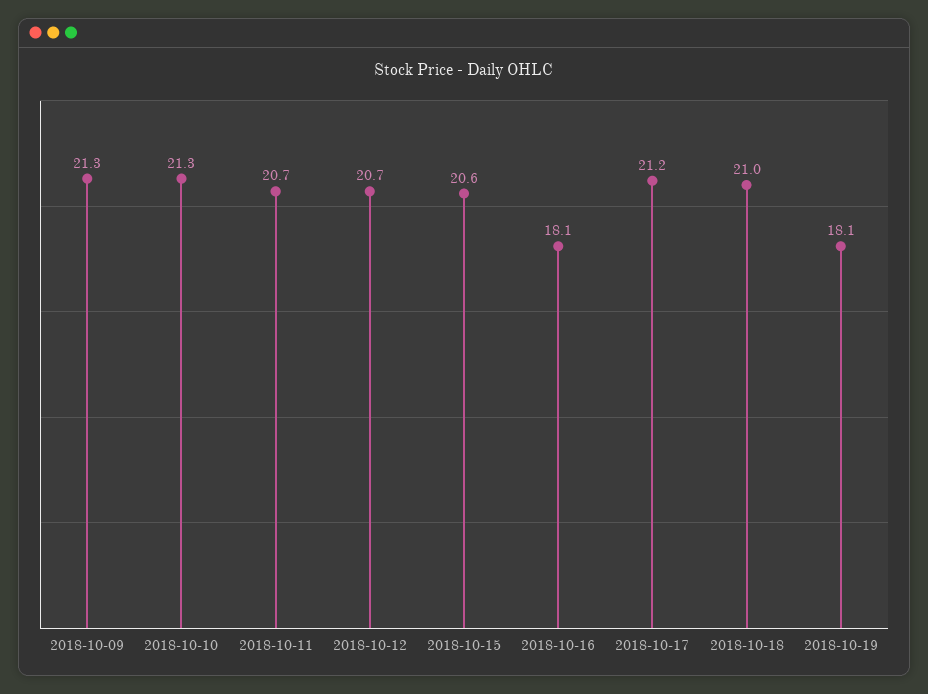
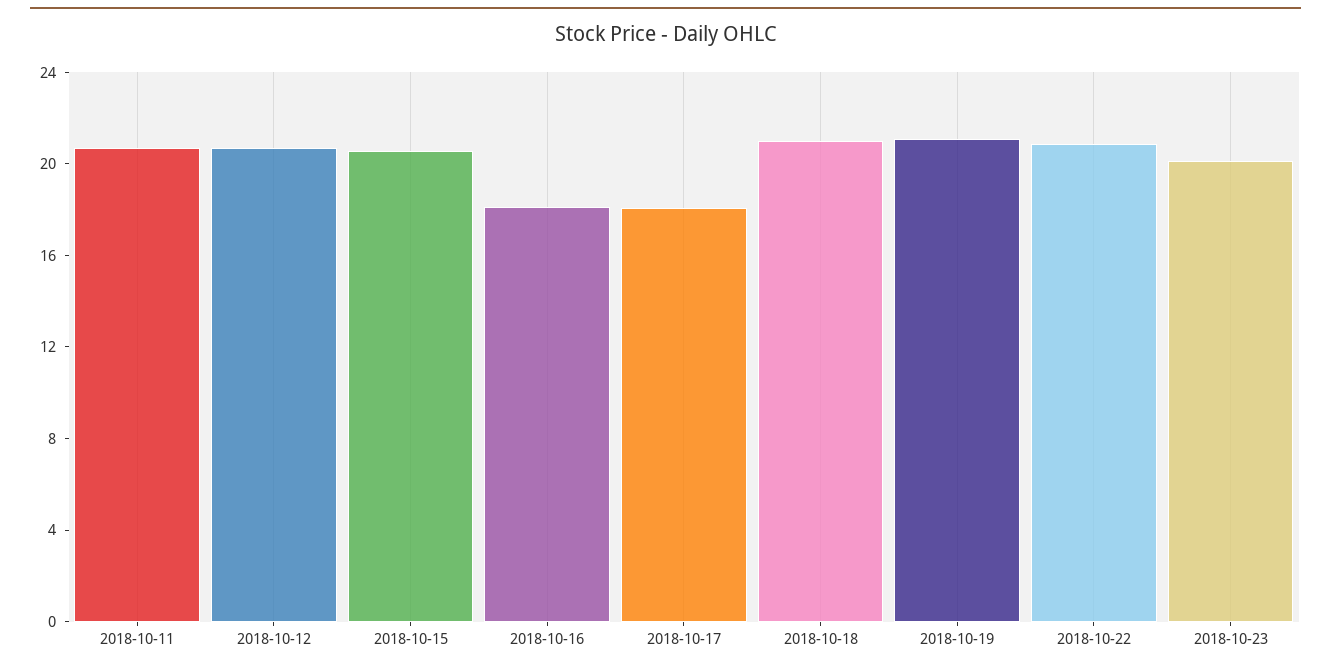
2018-10-09: 21.3 -> none
2018-10-10: 21.3 -> none
2018-10-17: 21.2 -> 18
2018-10-19: 18.1 -> 21
2018-10-22: none -> 21
2018-10-23: none -> 20

